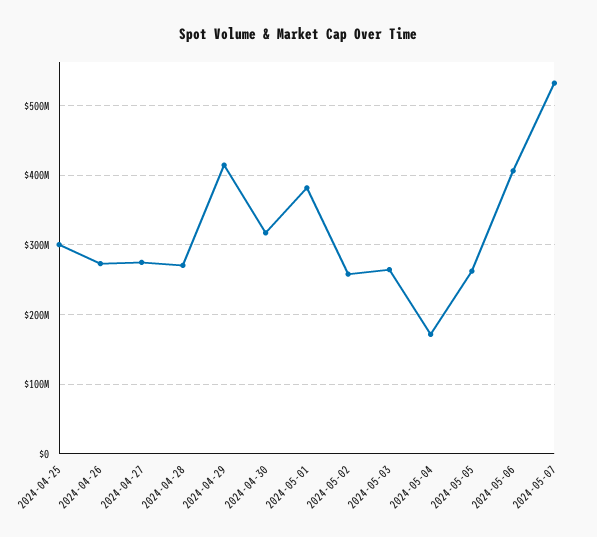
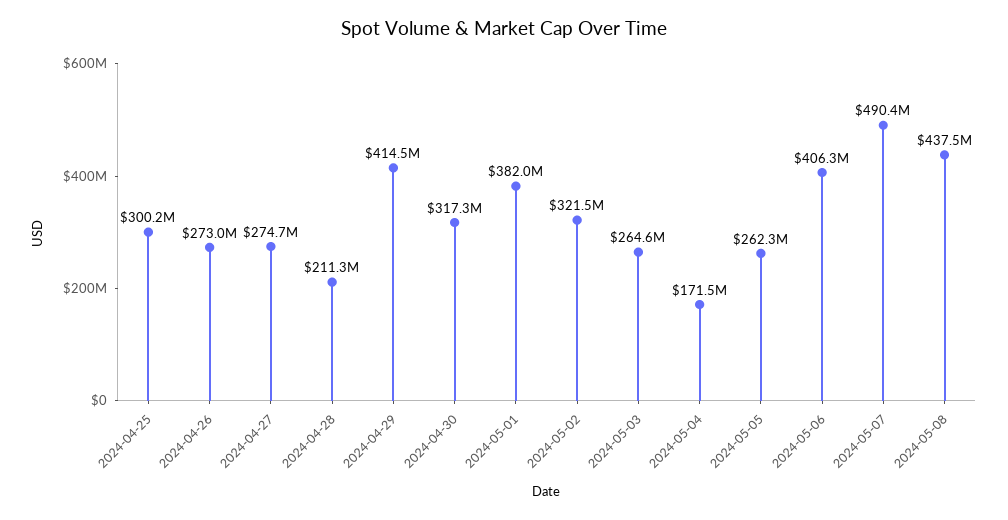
2024-04-28: 270000000 -> 211300000
2024-05-02: 260000000 -> 321500000
2024-05-07: 530000000 -> 490400000
2024-05-08: none -> 437500000

